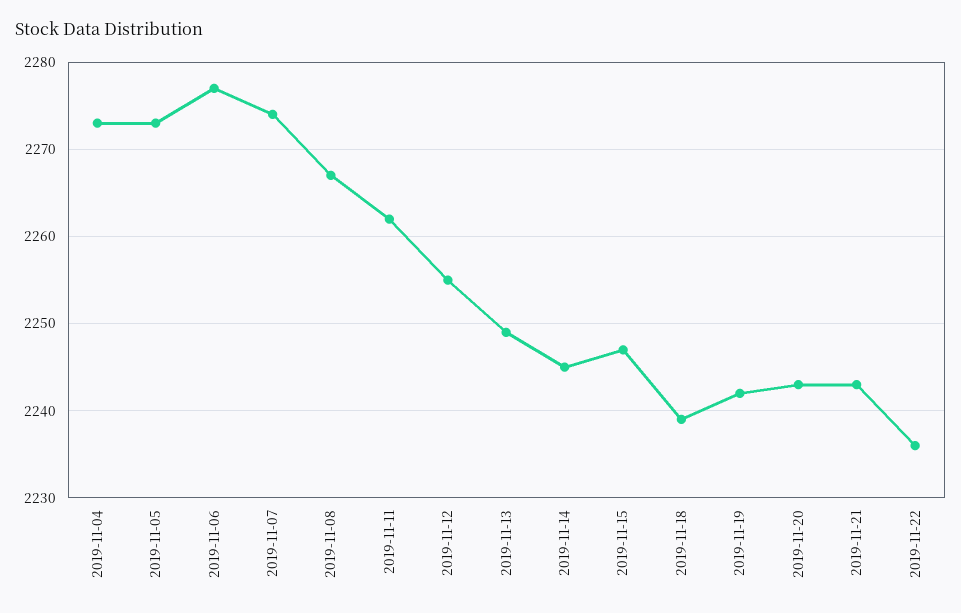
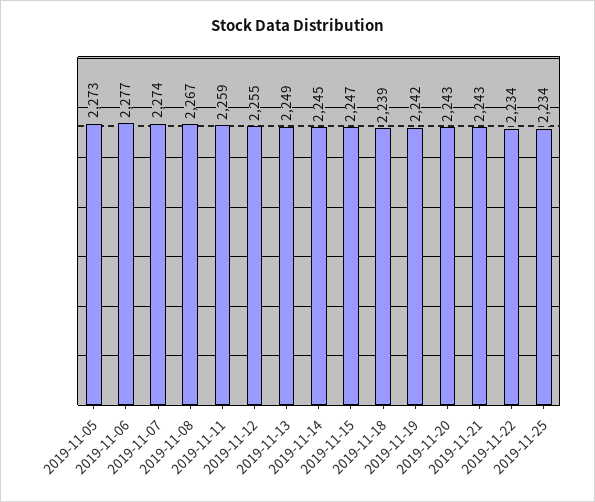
2019-11-04: 2273 -> none
2019-11-11: 2262 -> 2259
2019-11-22: 2236 -> 2234
2019-11-25: none -> 2234

